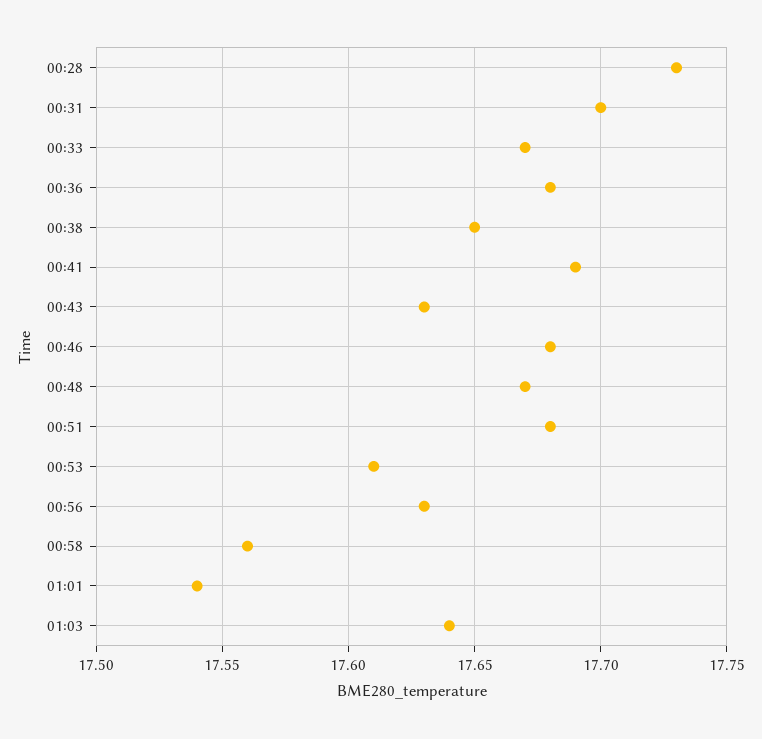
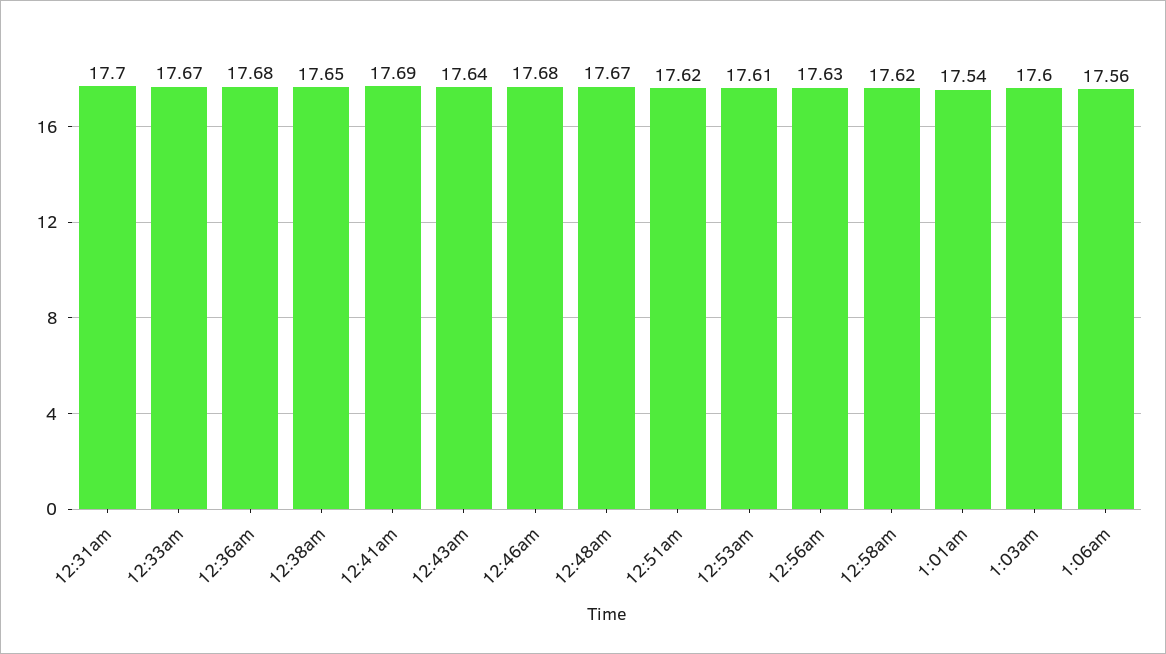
00:28: 17.73 -> none
00:43: 17.63 -> 17.64
00:51: 17.68 -> 17.62
00:58: 17.56 -> 17.62
01:03: 17.64 -> 17.6
1:06am: none -> 17.56

